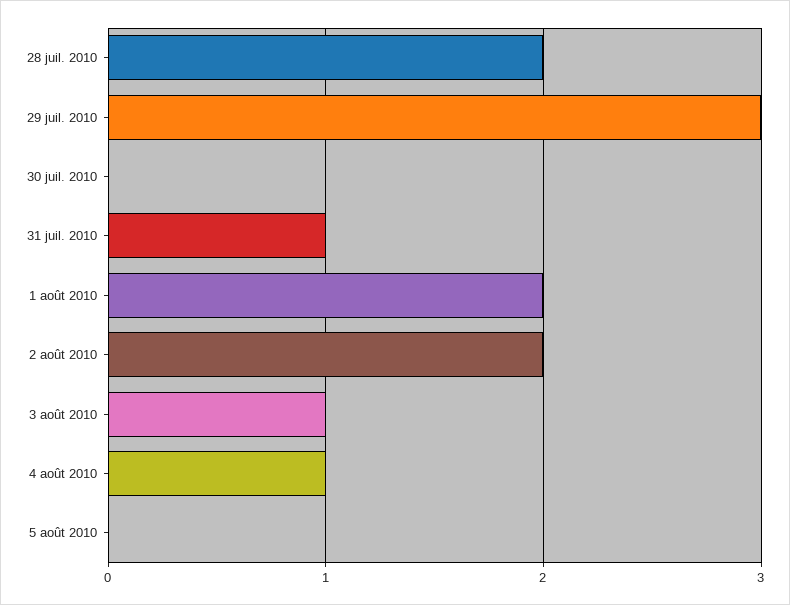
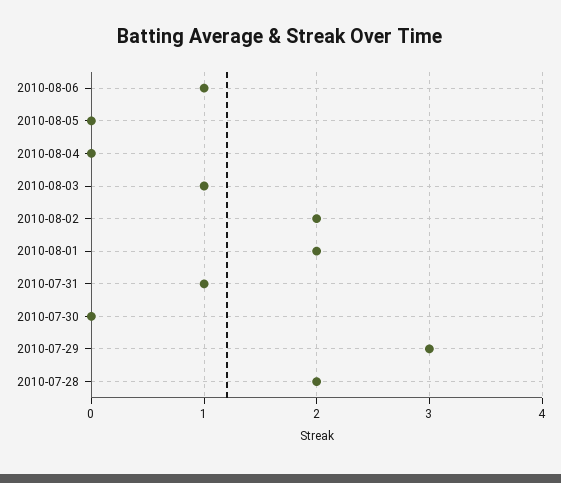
4 août 2010: 1 -> 0
2010-08-06: none -> 1

